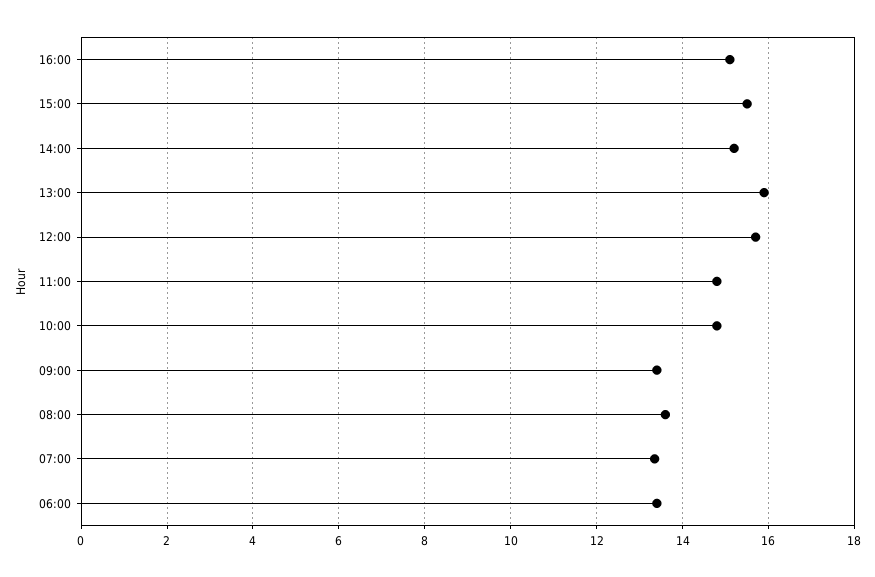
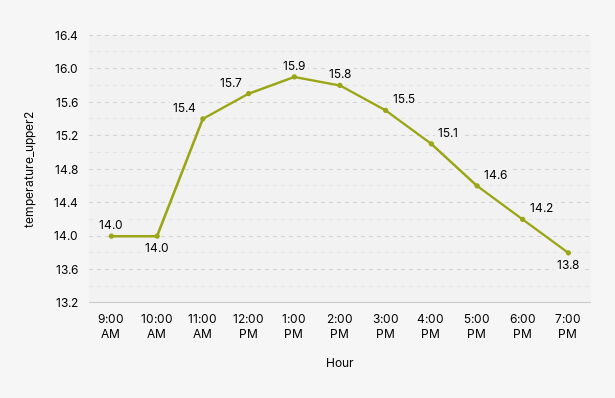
14:00: 15.2 -> 15.8
11:00: 14.8 -> 15.4
10:00: 14.8 -> 14
09:00: 13.4 -> 14
08:00: 13.6 -> none
07:00: 13.4 -> none
06:00: 13.4 -> none
5:00 PM: none -> 14.6
6:00 PM: none -> 14.2
7:00 PM: none -> 13.8

